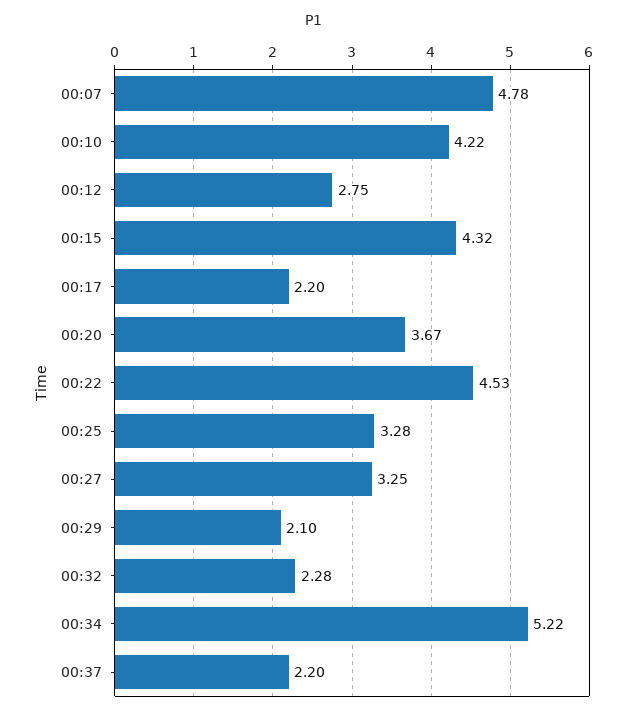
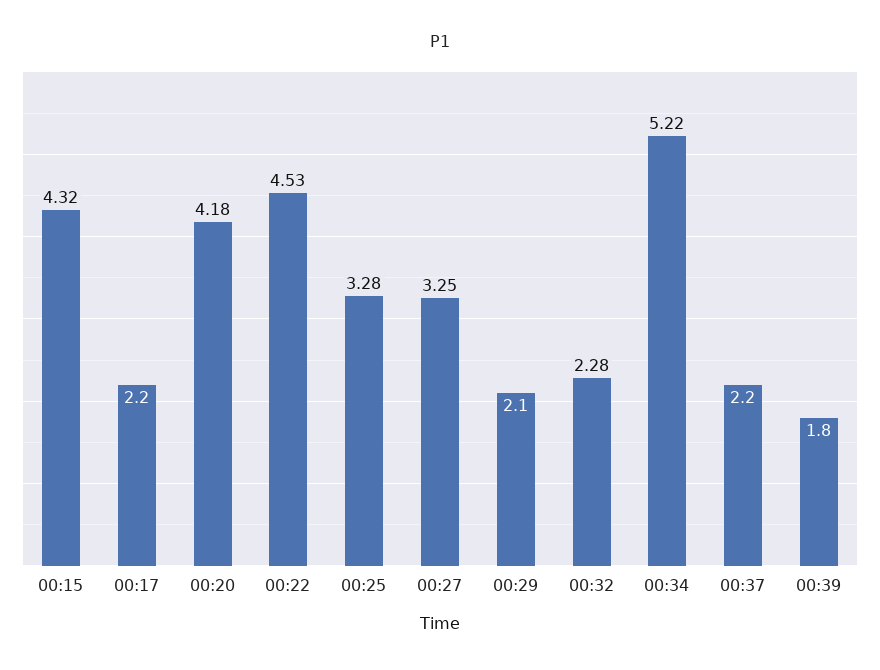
00:07: 4.78 -> none
00:10: 4.22 -> none
00:12: 2.75 -> none
00:20: 3.67 -> 4.18
00:39: none -> 1.8

